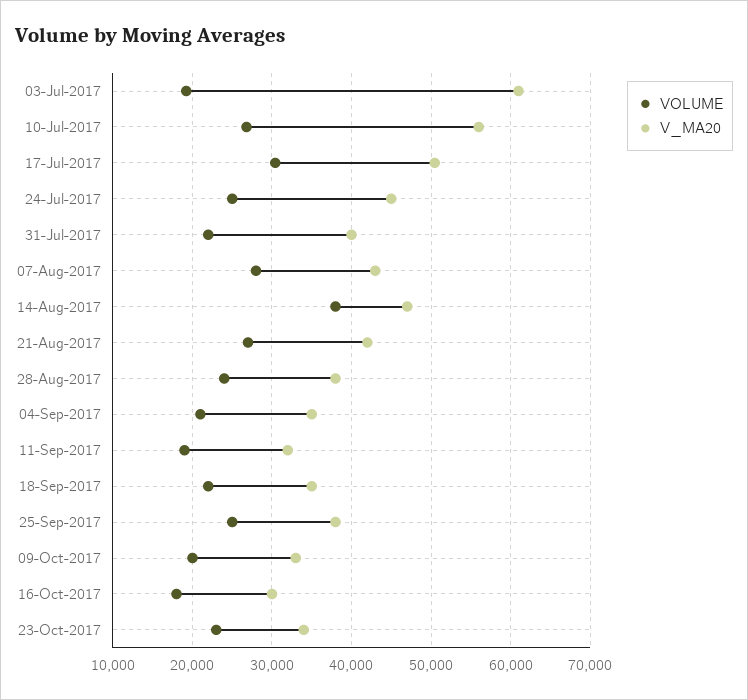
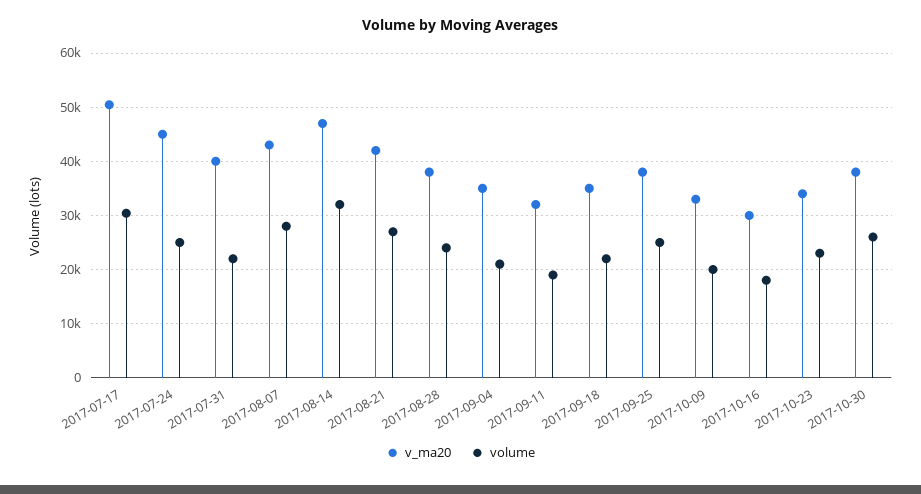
VOLUME, 03-Jul-2017: 19000 -> none
V_MA20, 03-Jul-2017: 61000 -> none
VOLUME, 10-Jul-2017: 27000 -> none
V_MA20, 10-Jul-2017: 56000 -> none
VOLUME, 14-Aug-2017: 38000 -> 32000
V_MA20, 2017-10-30: none -> 38000
VOLUME, 2017-10-30: none -> 26000

